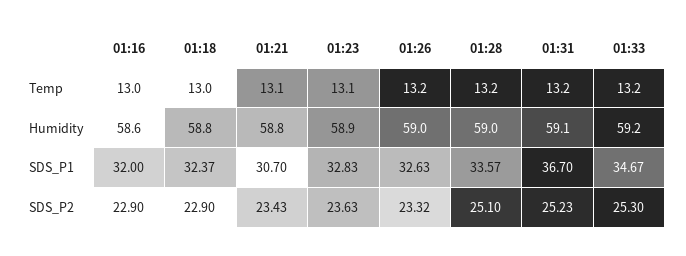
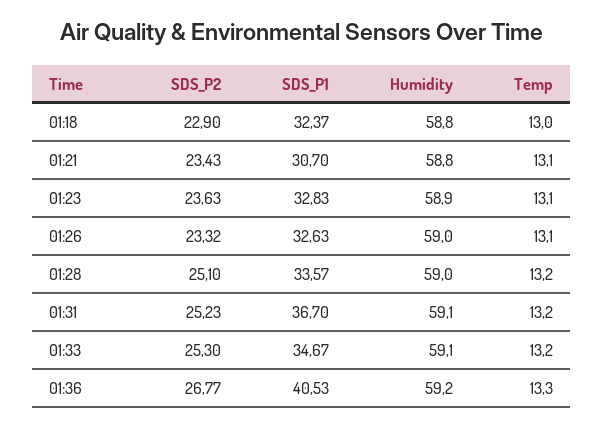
01:16, Temp: 13 -> none
01:26, Temp: 13.2 -> 13.1
01:16, Humidity: 58.6 -> none
01:33, Humidity: 59.2 -> 59.1
01:16, SDS_P1: 32 -> none
01:16, SDS_P2: 22.9 -> none
01:36, SDS_P2: none -> 26.77
01:36, SDS_P1: none -> 40.53
01:36, Humidity: none -> 59.2
01:36, Temp: none -> 13.3

